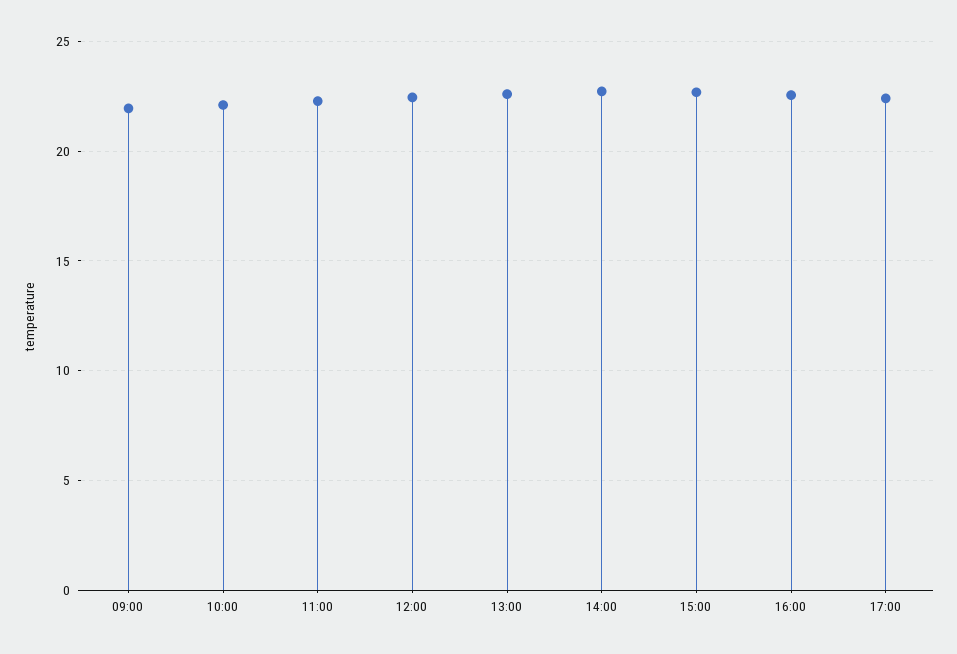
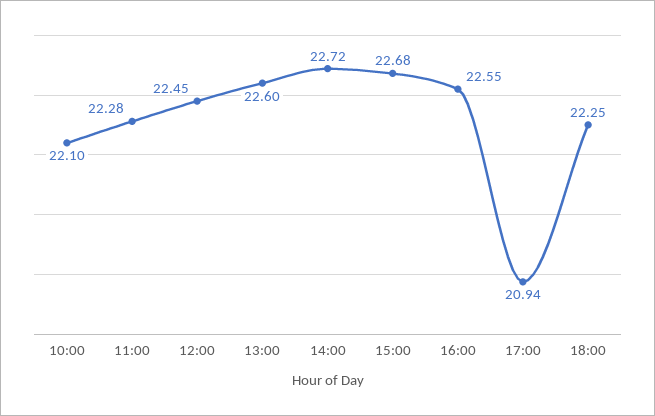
09:00: 22 -> none
17:00: 22.5 -> 20.94
18:00: none -> 22.25

